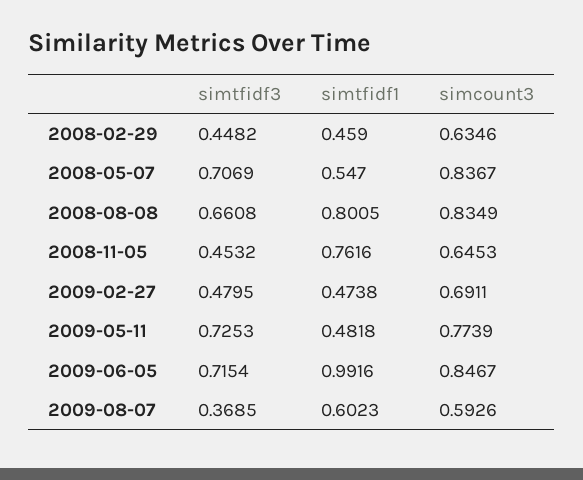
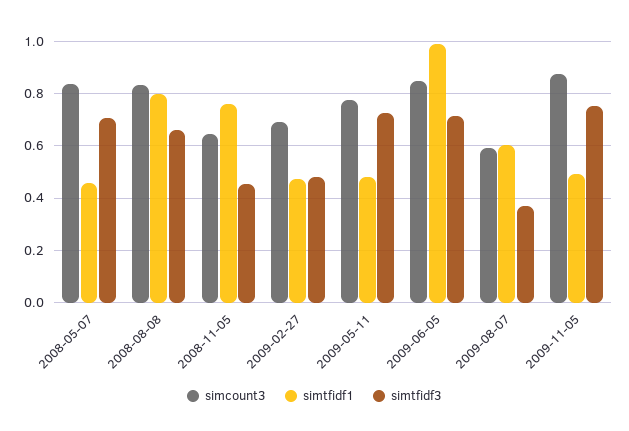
simtfidf3, 2008-02-29: 0.4482 -> none
simtfidf1, 2008-02-29: 0.459 -> none
simcount3, 2008-02-29: 0.6346 -> none
simtfidf1, 2008-05-07: 0.547 -> 0.45
simcount3, 2009-11-05: none -> 0.875
simtfidf1, 2009-11-05: none -> 0.5
simtfidf3, 2009-11-05: none -> 0.75

